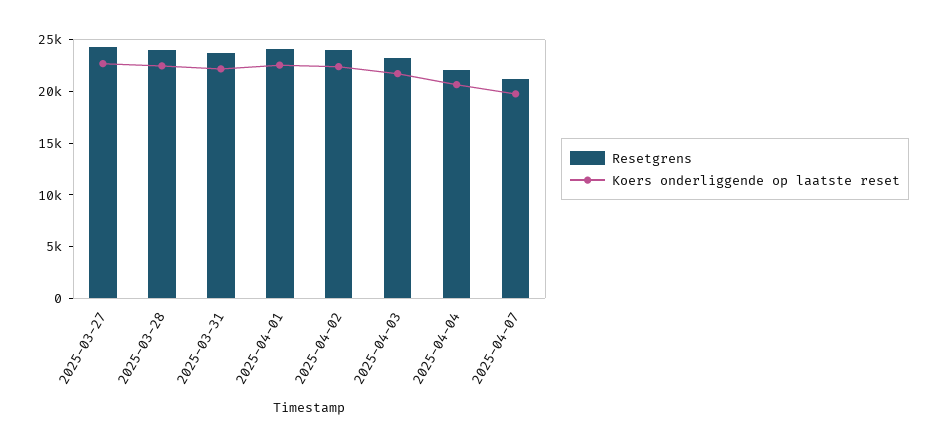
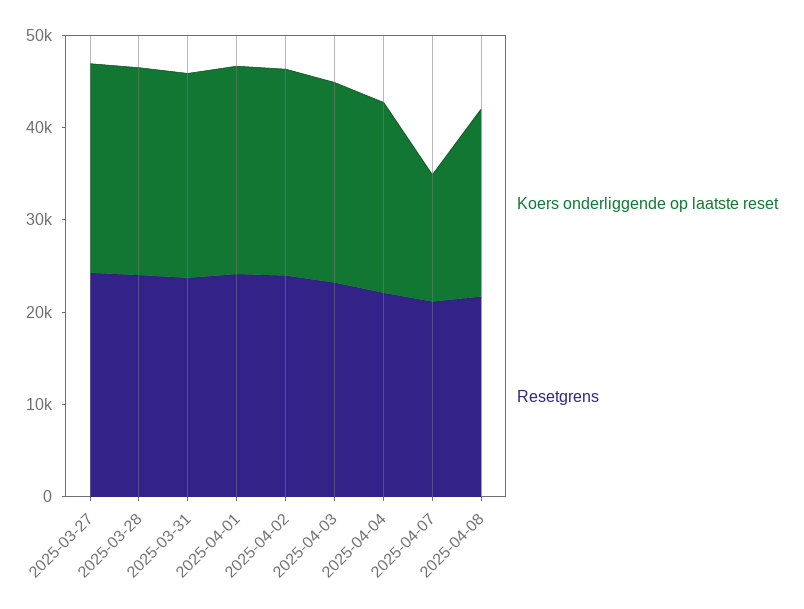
Koers onderliggende op laatste reset, 2025-04-07: 20000 -> 14000
Koers onderliggende op laatste reset, 2025-04-08: none -> 20000
Resetgrens, 2025-04-08: none -> 22000

